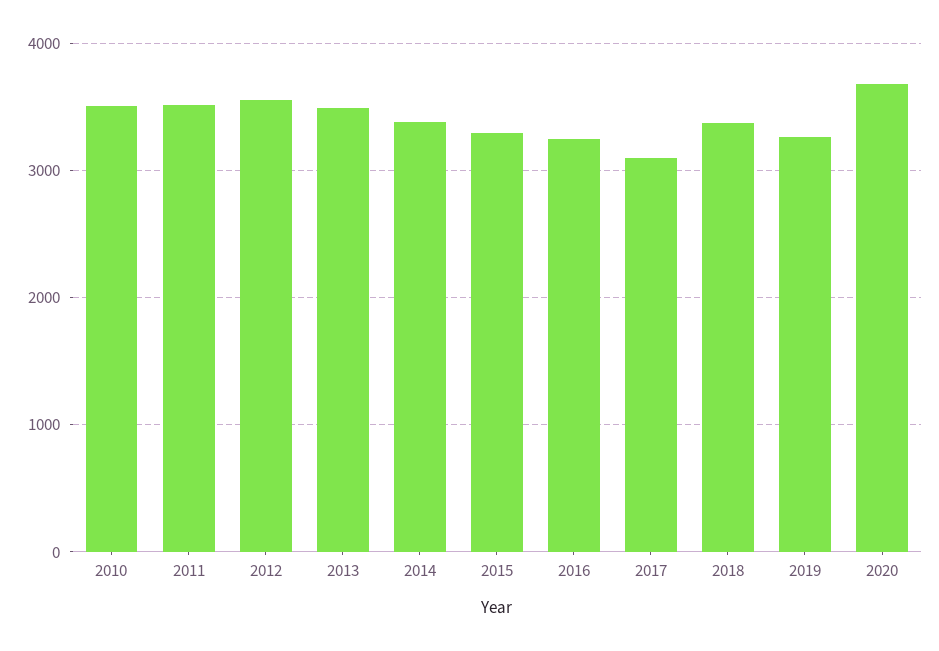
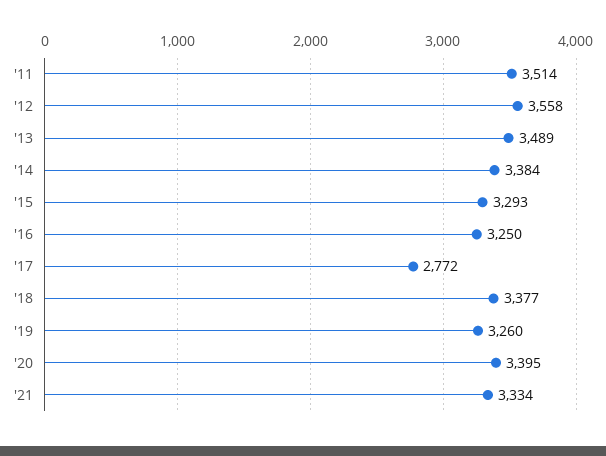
2010: 3500 -> none
2017: 3100 -> 2772
2020: 3700 -> 3395
'21: none -> 3334

